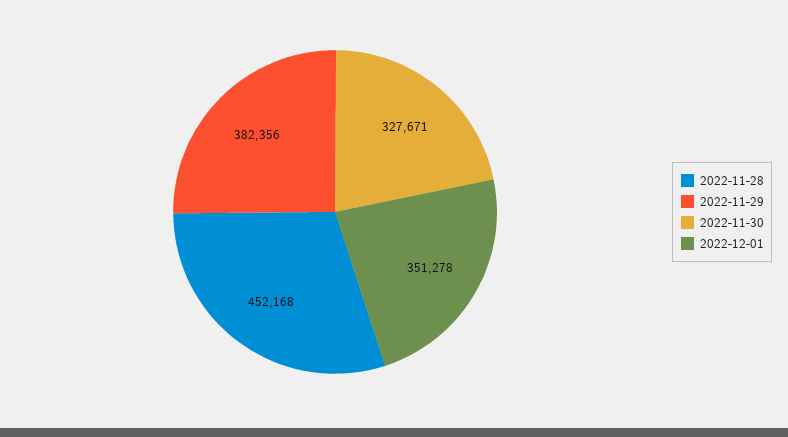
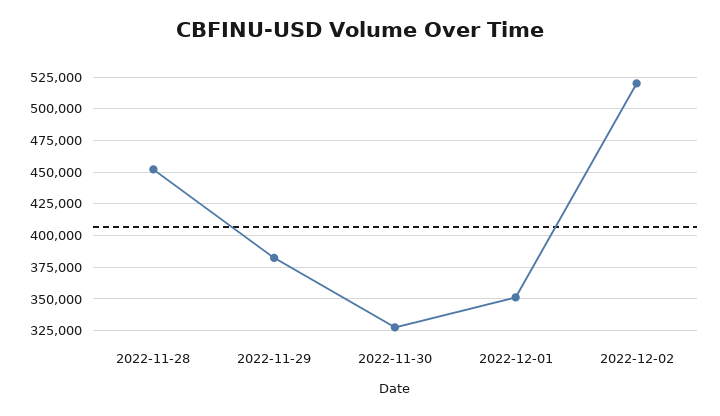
2022-12-02: none -> 520000

